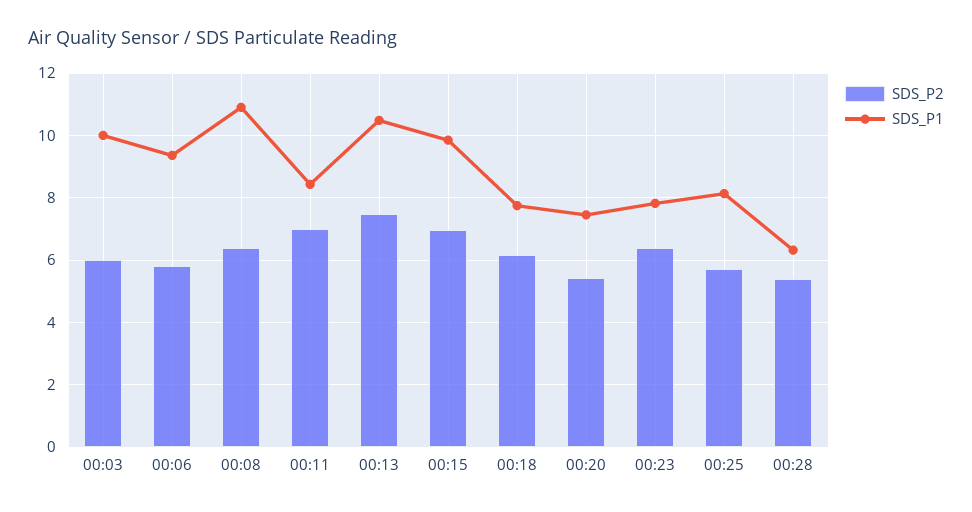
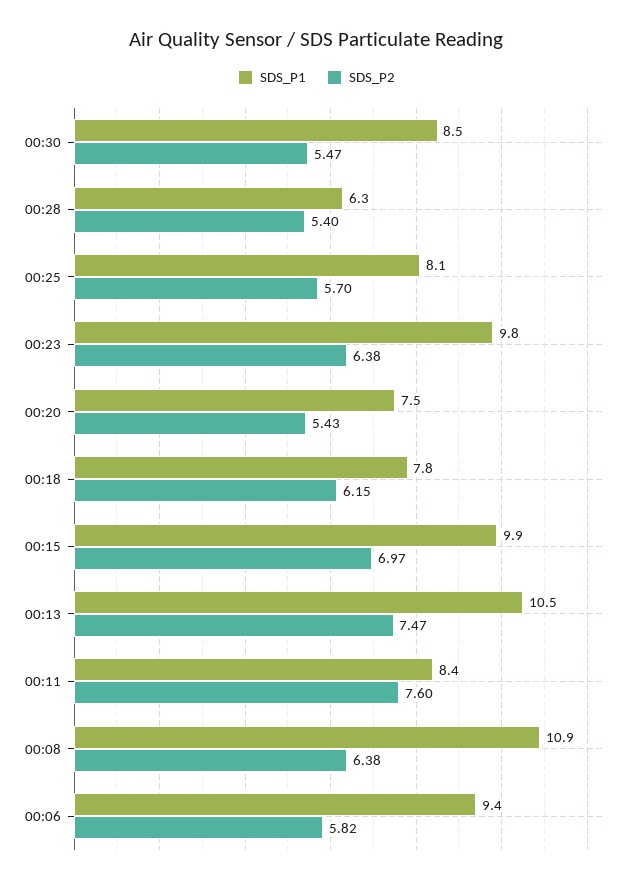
SDS_P2, 00:03: 6 -> none
SDS_P1, 00:03: 10 -> none
SDS_P2, 00:11: 7 -> 7.6
SDS_P1, 00:23: 7.8 -> 9.8
SDS_P1, 00:30: none -> 8.5
SDS_P2, 00:30: none -> 5.47

